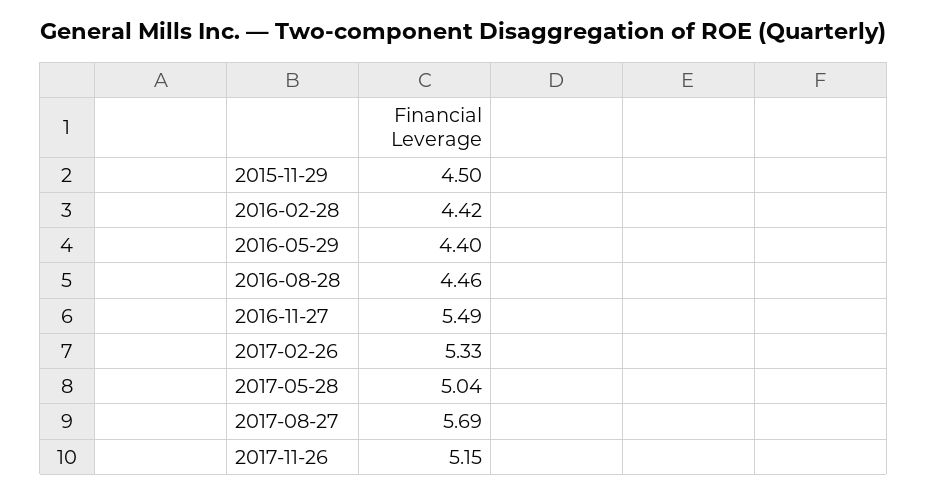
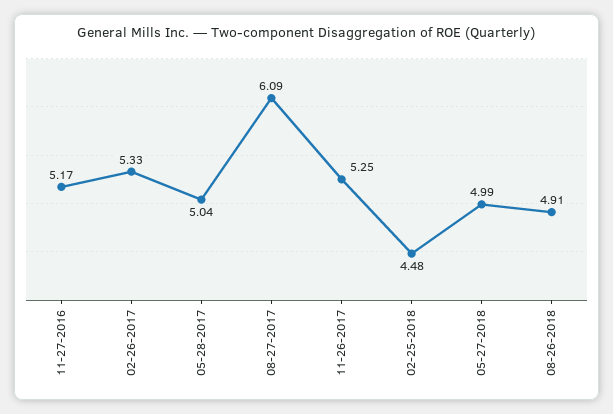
2015-11-29: 4.5 -> none
2016-02-28: 4.42 -> none
2016-05-29: 4.4 -> none
2016-08-28: 4.46 -> none
2016-11-27: 5.49 -> 5.17
2017-08-27: 5.69 -> 6.09
2017-11-26: 5.15 -> 5.25
02-25-2018: none -> 4.48
05-27-2018: none -> 4.99
08-26-2018: none -> 4.91

